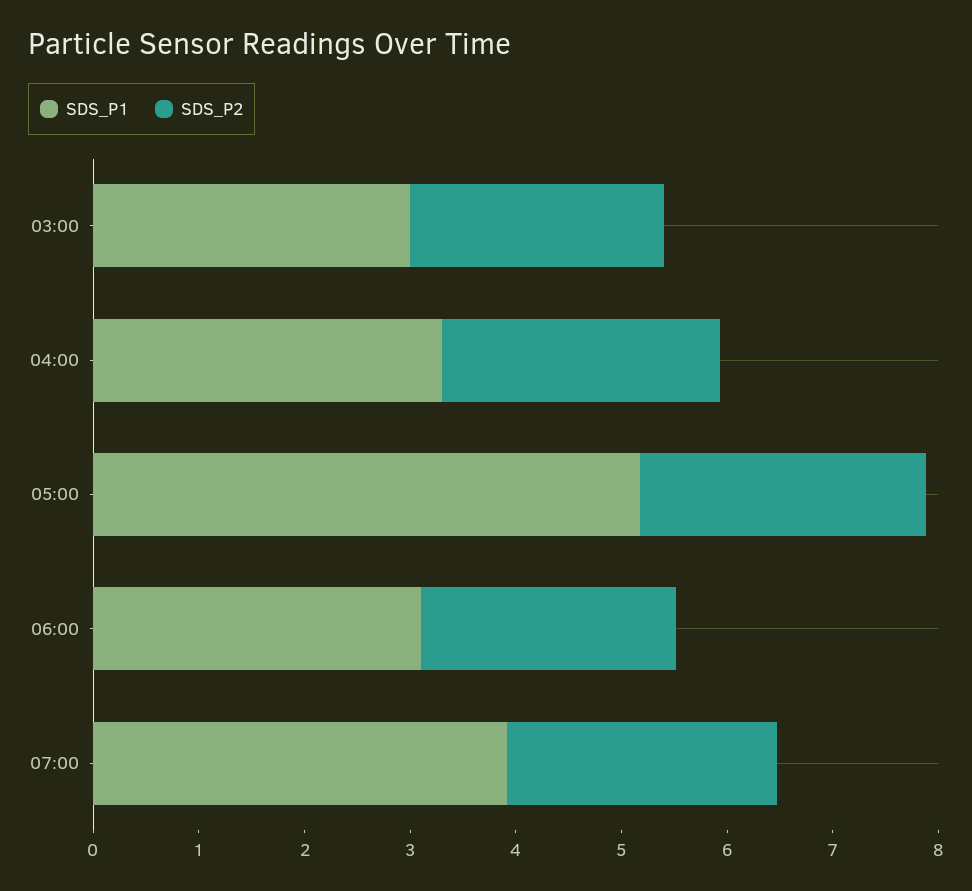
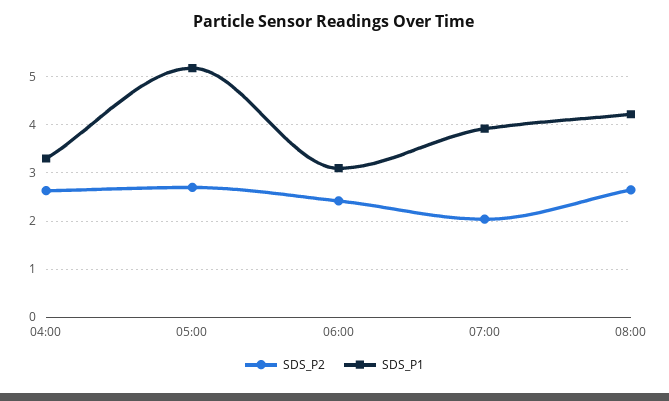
SDS_P1, 03:00: 3 -> none
SDS_P2, 03:00: 2.4 -> none
SDS_P2, 07:00: 2.6 -> 2
SDS_P2, 08:00: none -> 2.6
SDS_P1, 08:00: none -> 4.2

